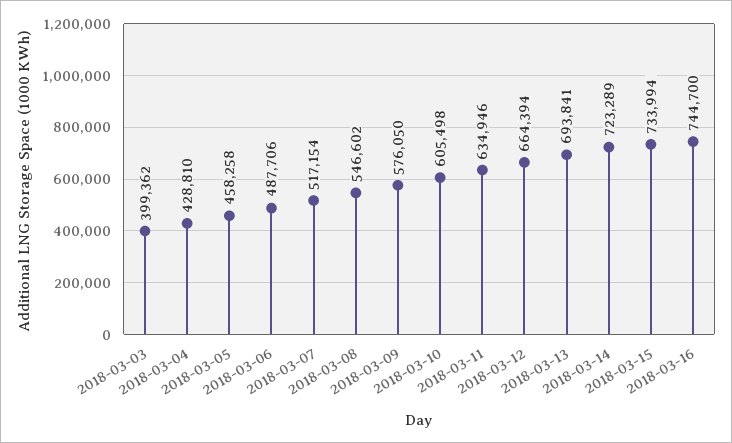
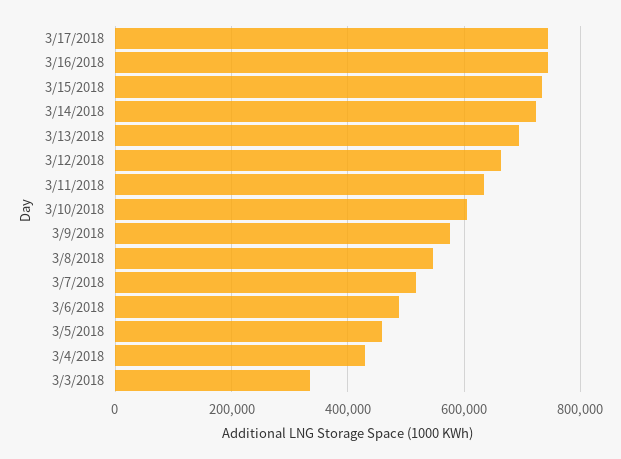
2018-03-03: 399362 -> 340000
3/17/2018: none -> 740000

